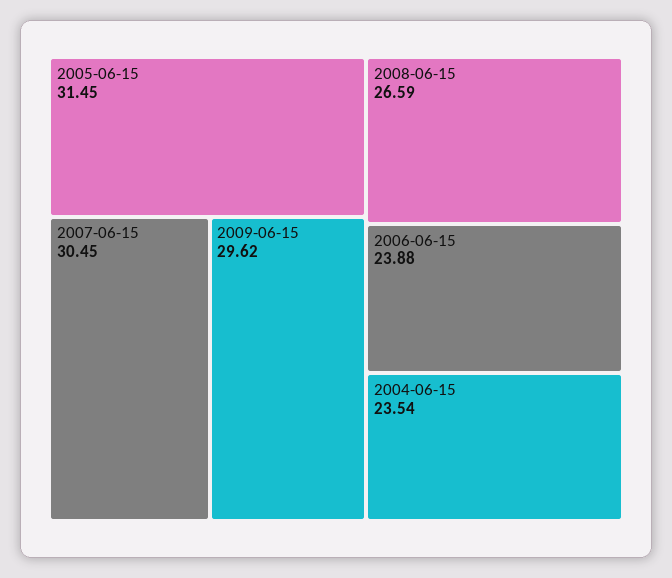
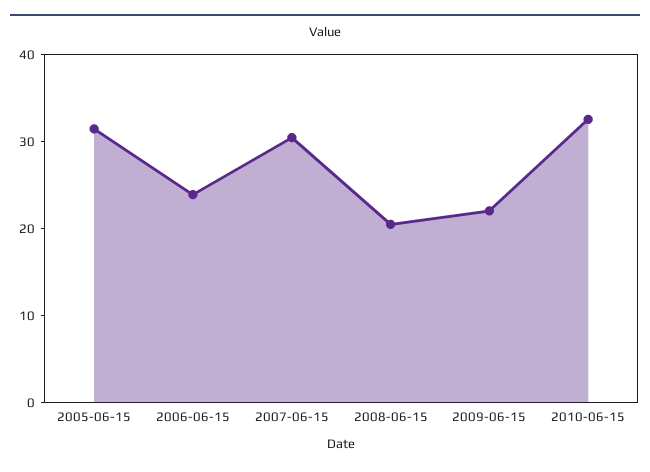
2009-06-15: 29.62 -> 22
2008-06-15: 26.59 -> 20
2004-06-15: 23.54 -> none
2010-06-15: none -> 32

